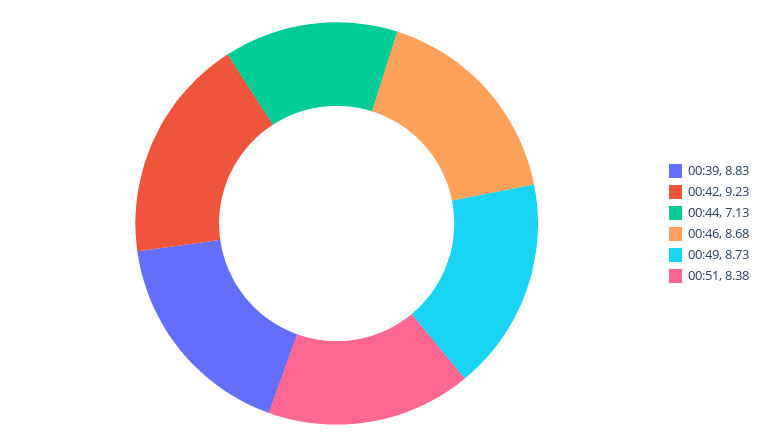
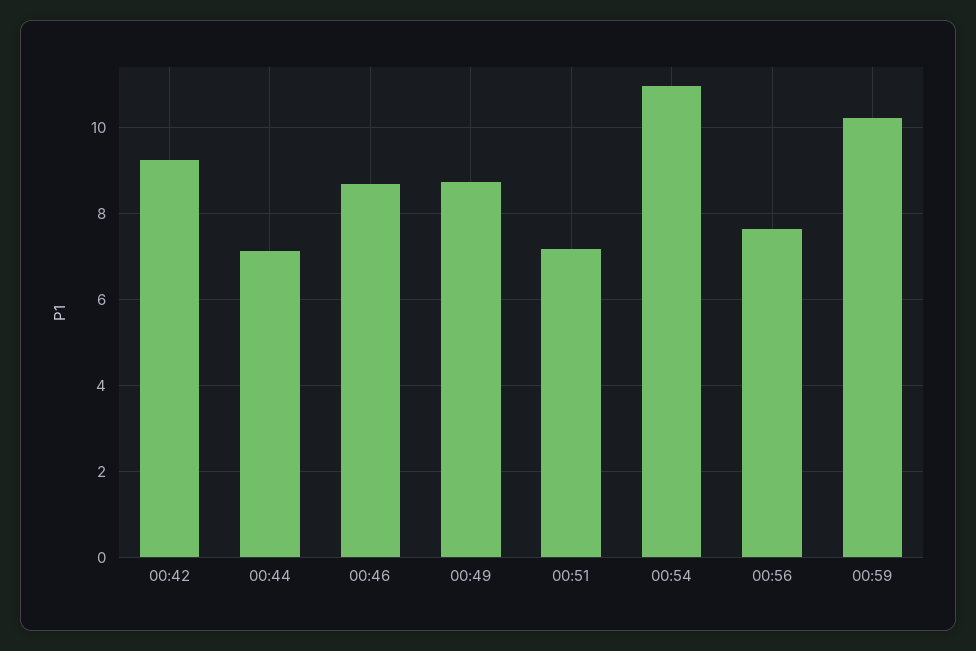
00:39: 8.83 -> none
00:51: 8.38 -> 7.2
00:54: none -> 11
00:56: none -> 7.6
00:59: none -> 10.2

